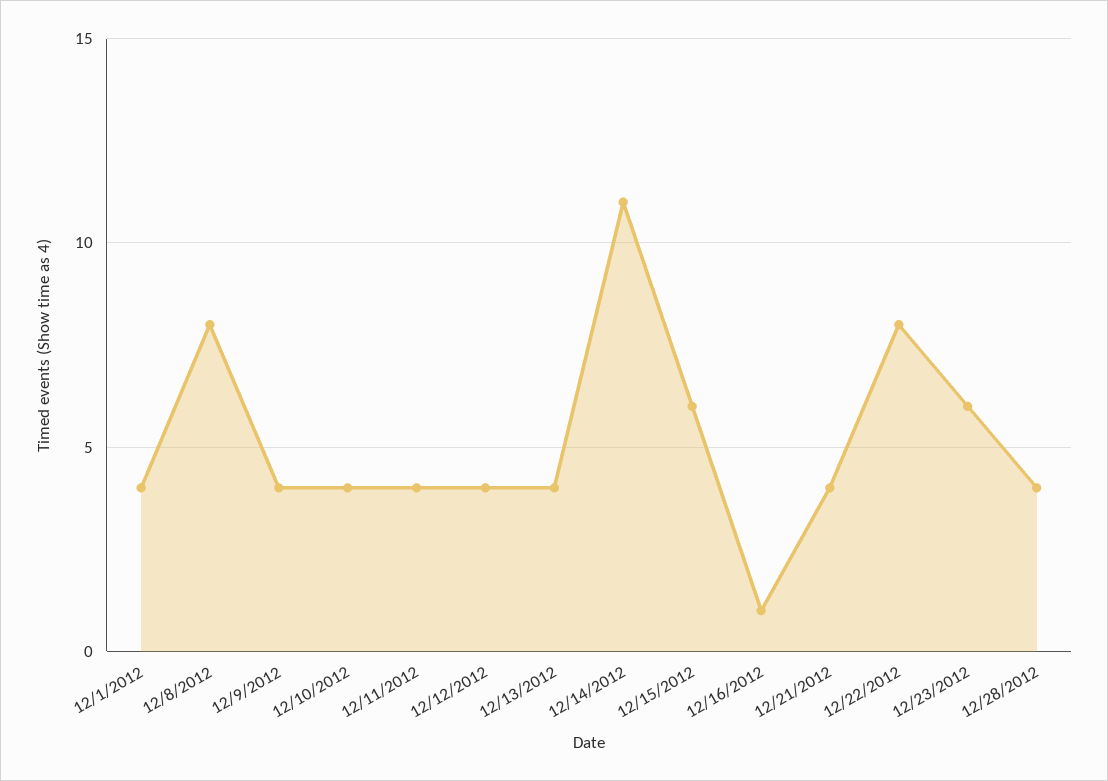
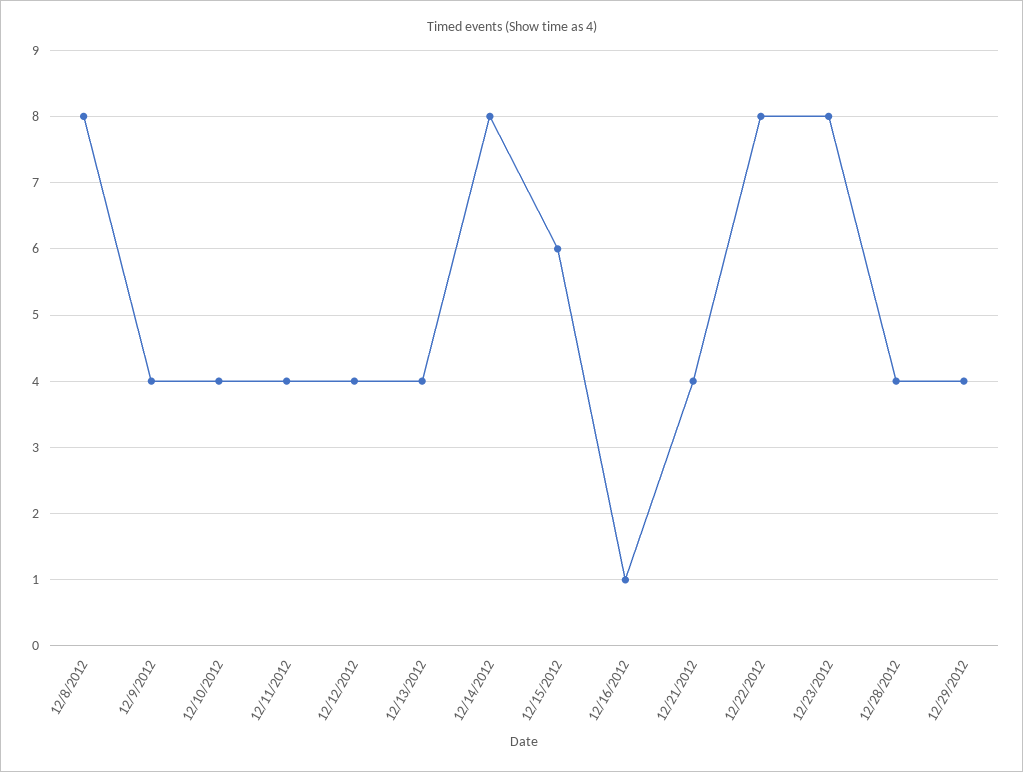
12/1/2012: 4 -> none
12/14/2012: 11 -> 8
12/23/2012: 6 -> 8
12/29/2012: none -> 4

